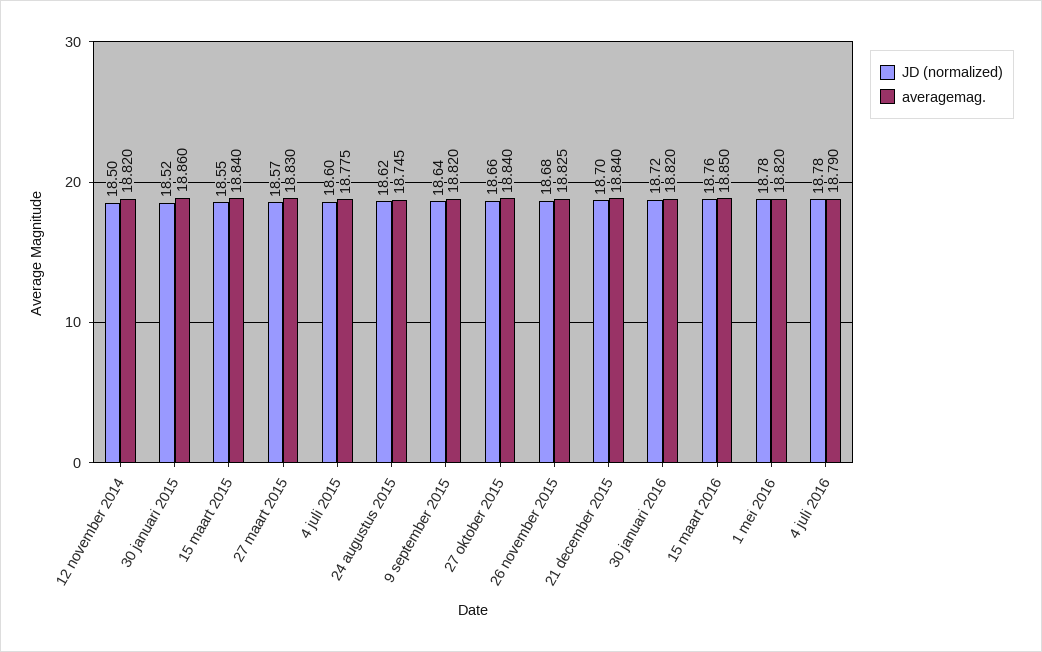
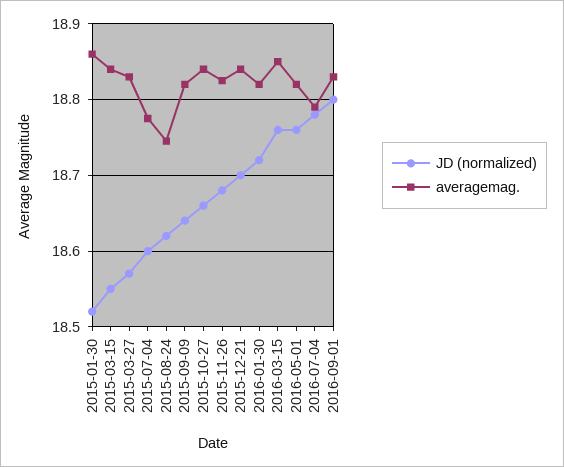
JD (normalized), 12 november 2014: 18.5 -> none
averagemag., 12 november 2014: 18.82 -> none
JD (normalized), 1 mei 2016: 18.78 -> 18.76
JD (normalized), 2016-09-01: none -> 18.8
averagemag., 2016-09-01: none -> 18.83

